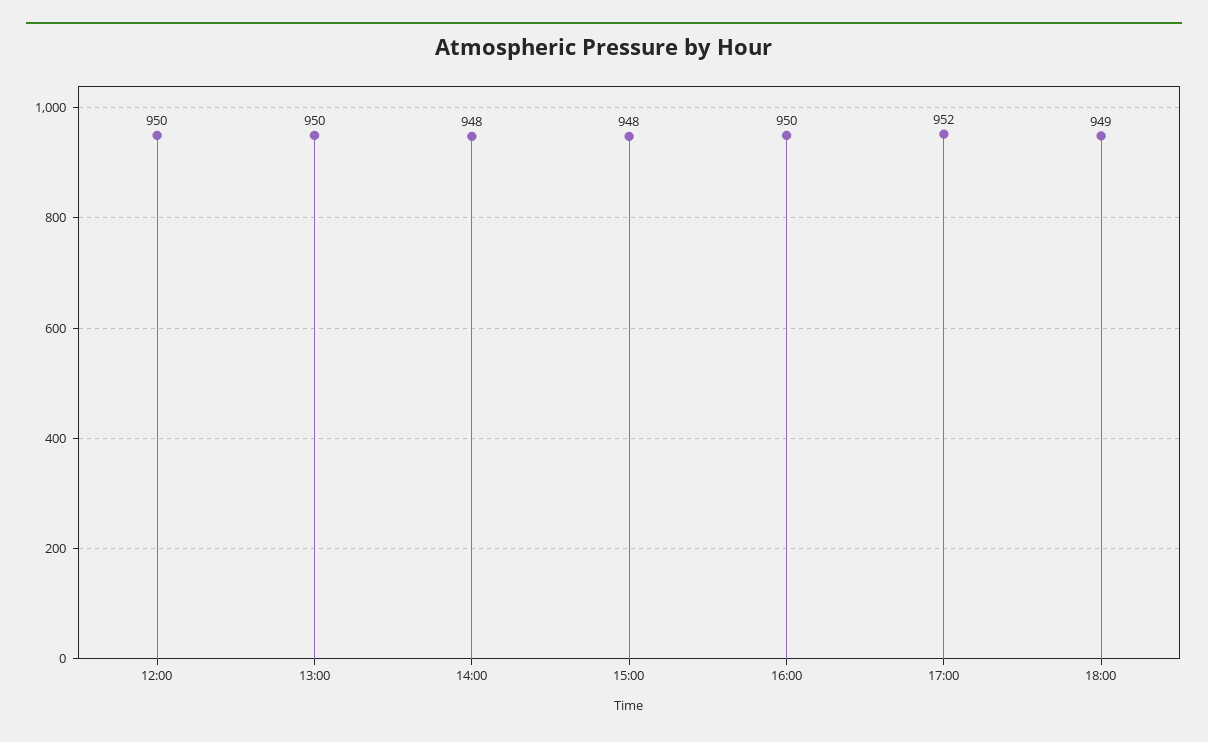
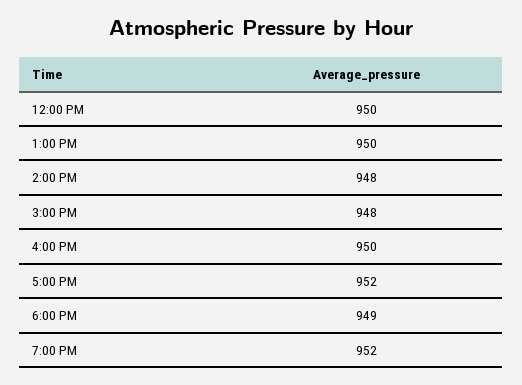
7:00 PM: none -> 952

